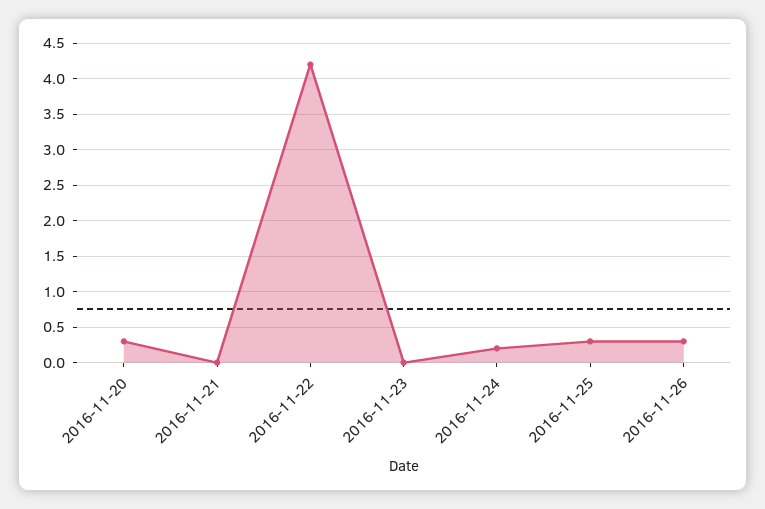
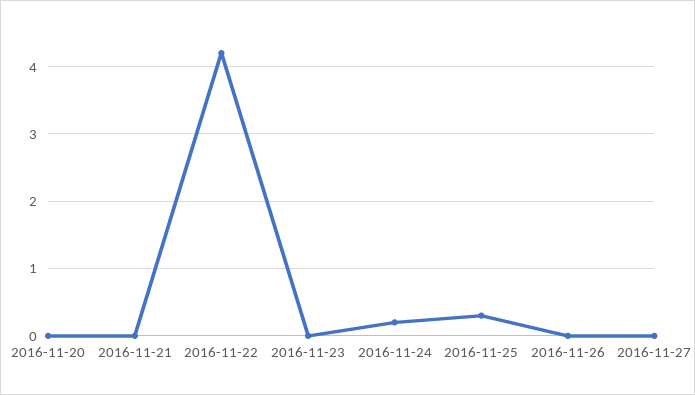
2016-11-20: 0.3 -> 0
2016-11-26: 0.3 -> 0
2016-11-27: none -> 0

